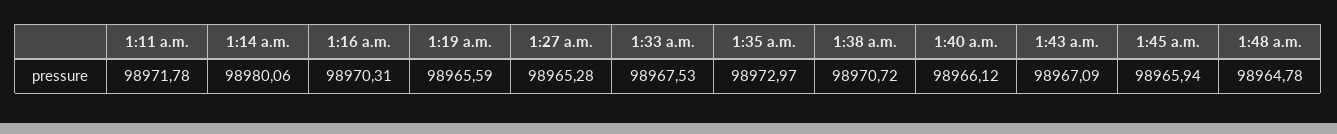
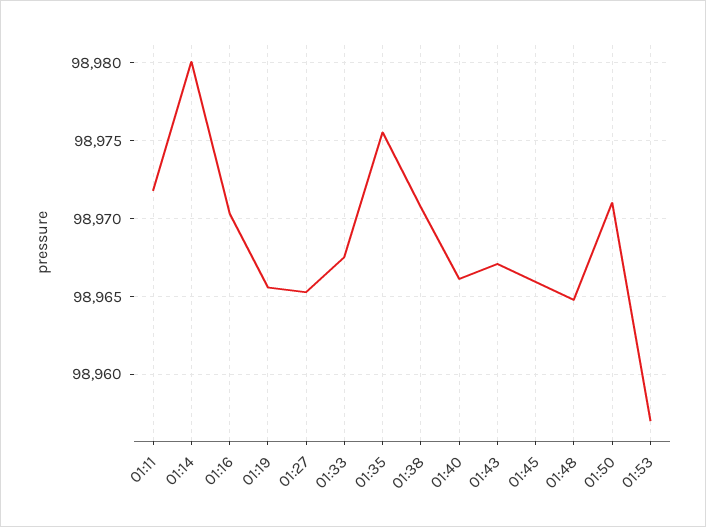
1:35 a.m.: 98972.97 -> 98975.5
01:50: none -> 98971
01:53: none -> 98957

